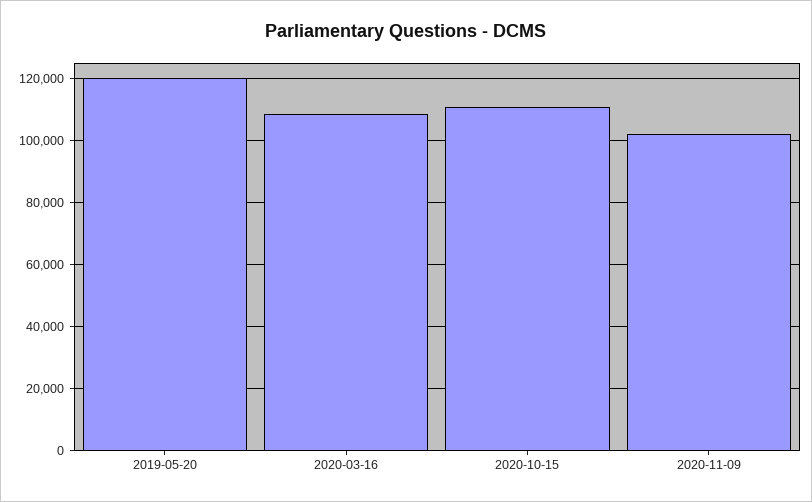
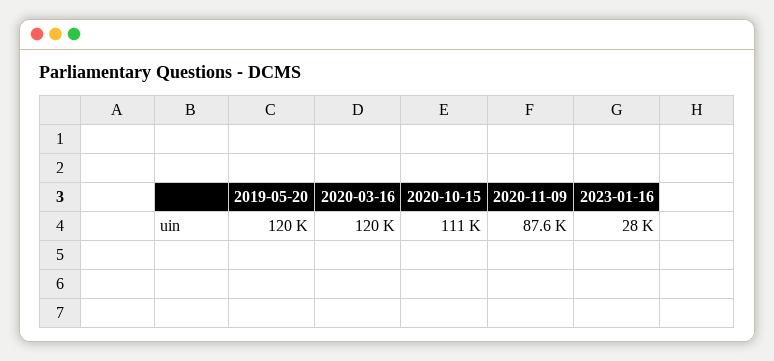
2020-03-16: 108000 -> 120000
2020-11-09: 102000 -> 87600
2023-01-16: none -> 28000

